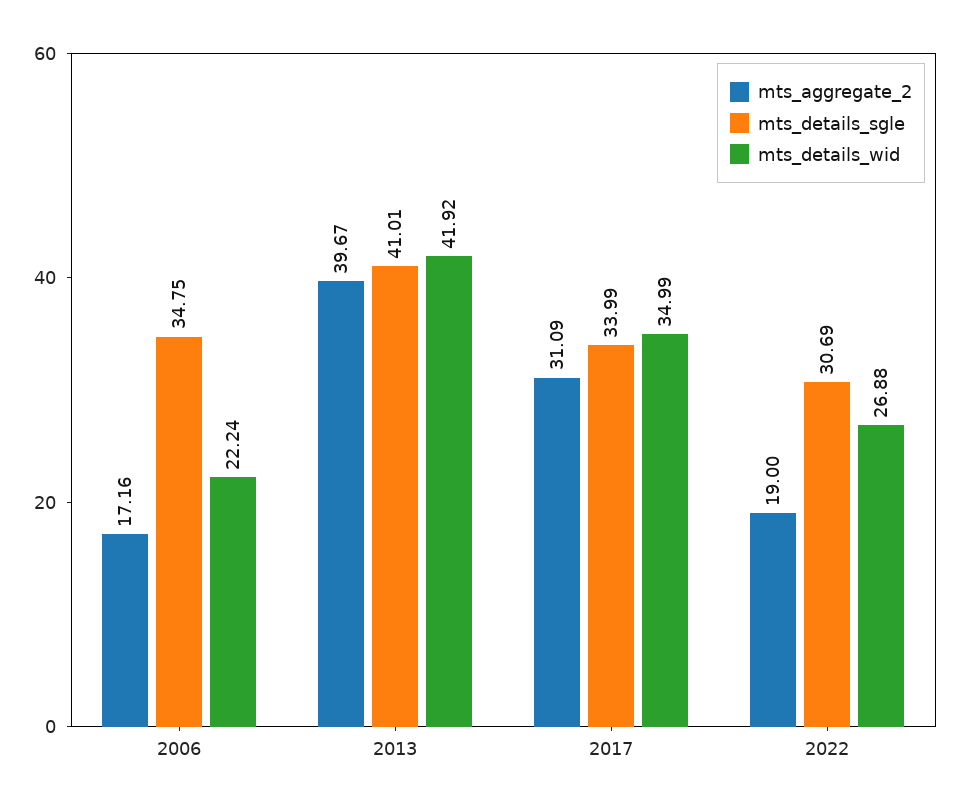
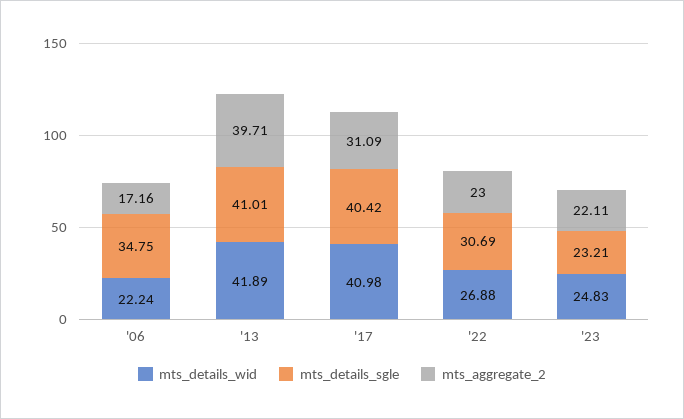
mts_aggregate_2, 2013: 39.67 -> 39.71
mts_details_wid, 2013: 41.92 -> 41.89
mts_details_sgle, 2017: 33.99 -> 40.42
mts_details_wid, 2017: 34.99 -> 40.98
mts_aggregate_2, 2022: 19 -> 23
mts_details_wid, '23: none -> 24.83
mts_details_sgle, '23: none -> 23.21
mts_aggregate_2, '23: none -> 22.11

